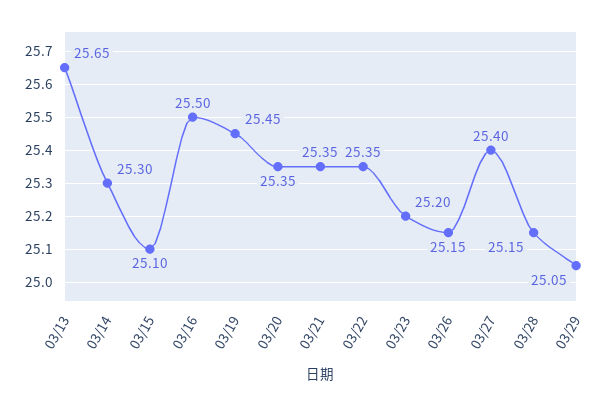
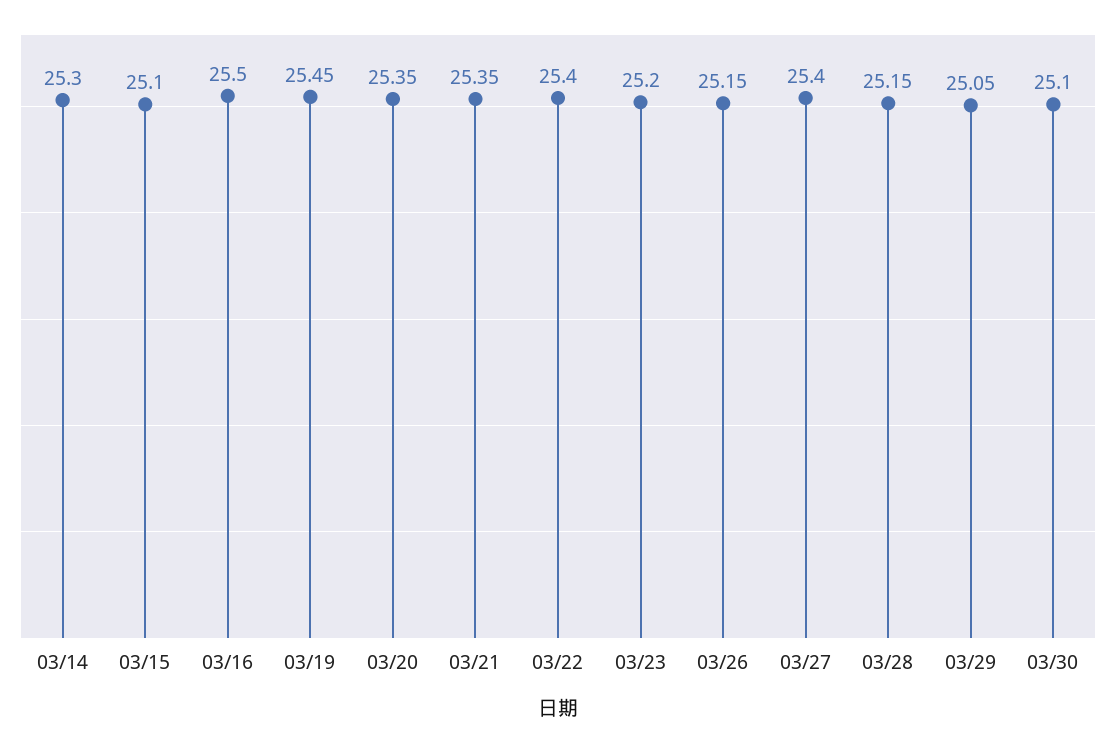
03/13: 25.65 -> none
03/22: 25.35 -> 25.4
03/30: none -> 25.1

